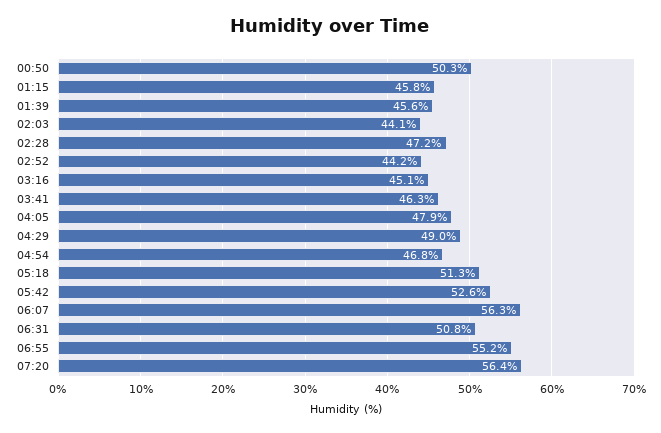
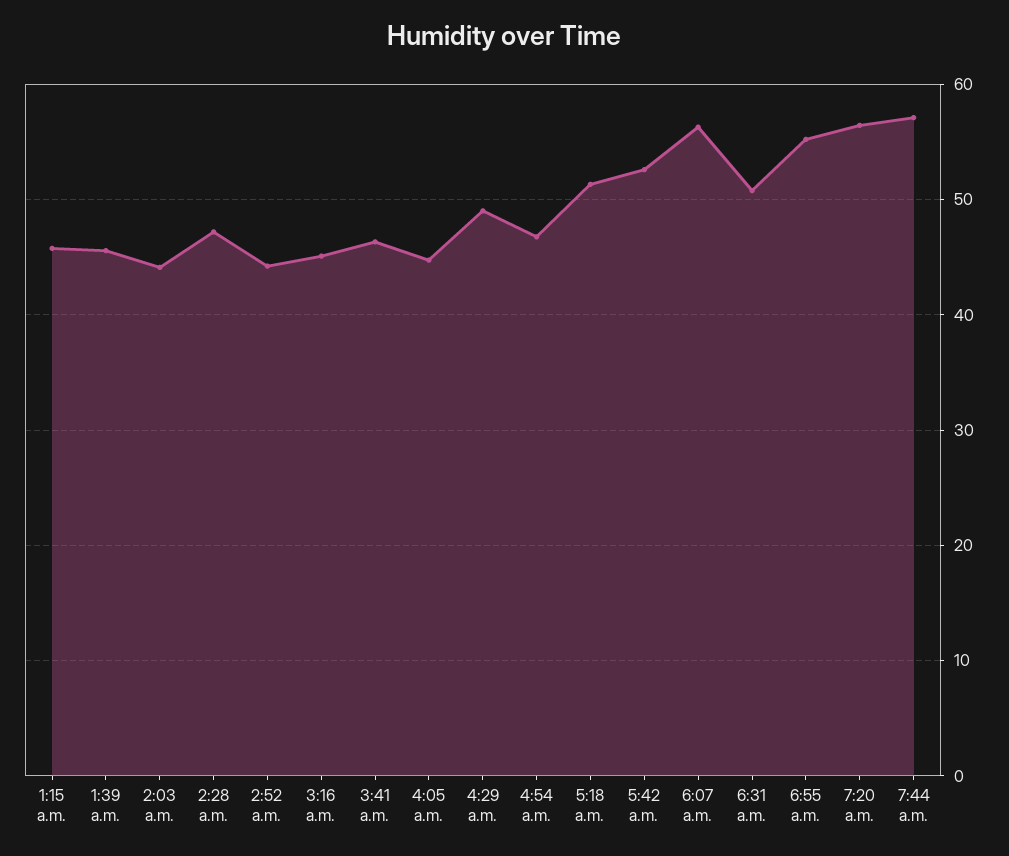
00:50: 50.3 -> none
04:05: 47.9 -> 45
7:44 a.m.: none -> 57

